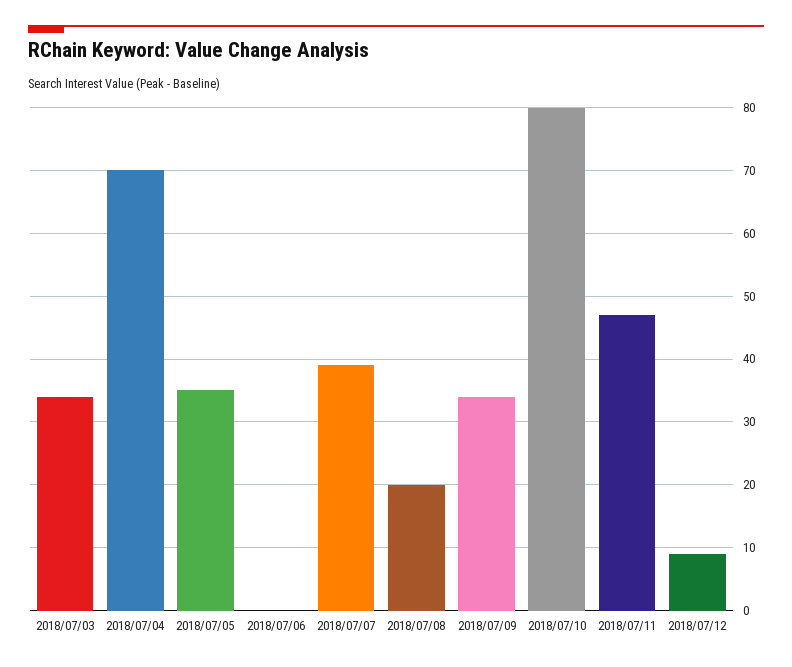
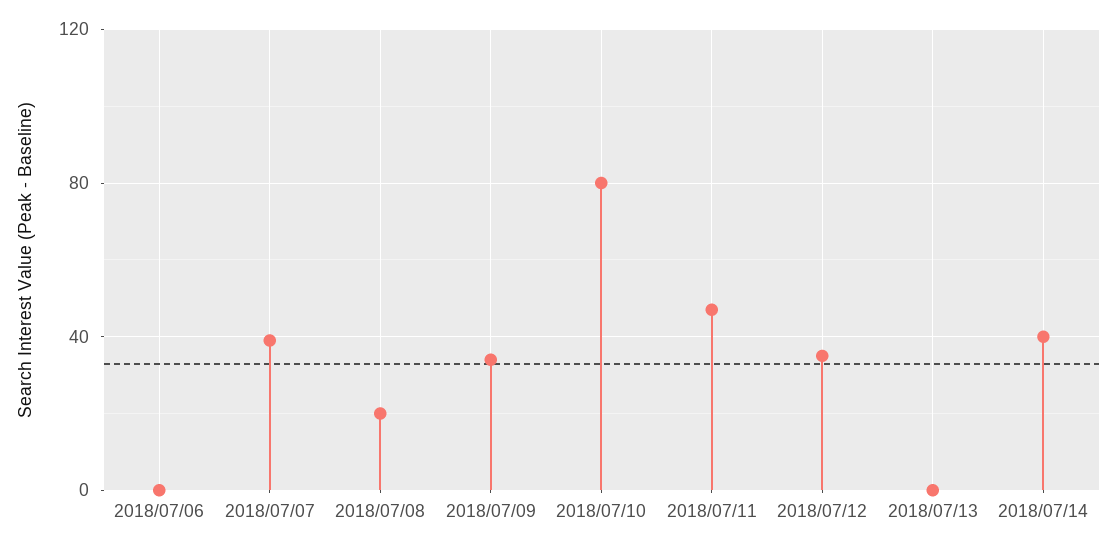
2018/07/03: 34 -> none
2018/07/04: 70 -> none
2018/07/05: 35 -> none
2018/07/12: 9 -> 35
2018/07/13: none -> 0
2018/07/14: none -> 40

